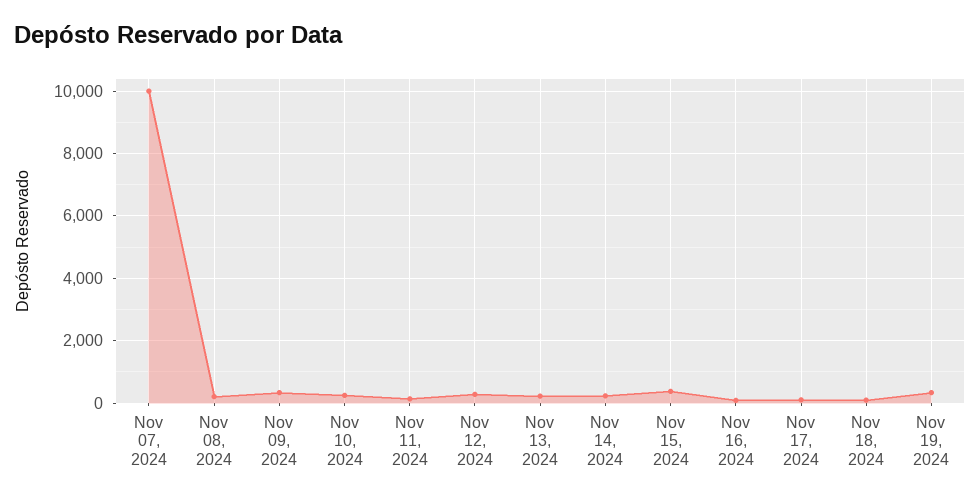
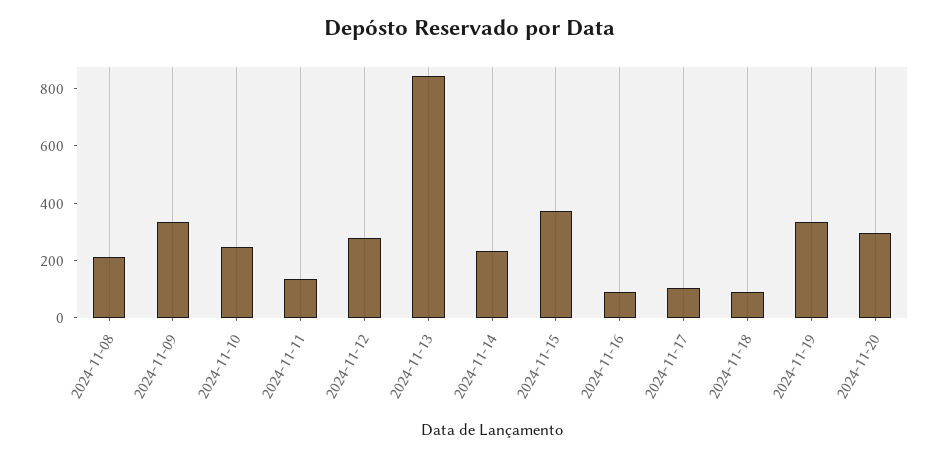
Nov 07, 2024: 10000 -> none
Nov 13, 2024: 200 -> 850
2024-11-20: none -> 300

